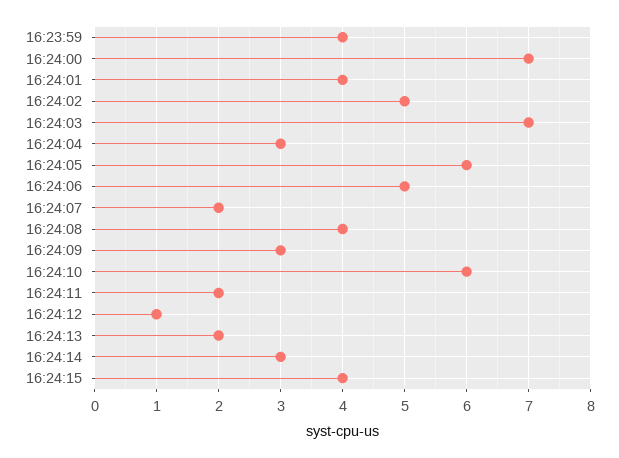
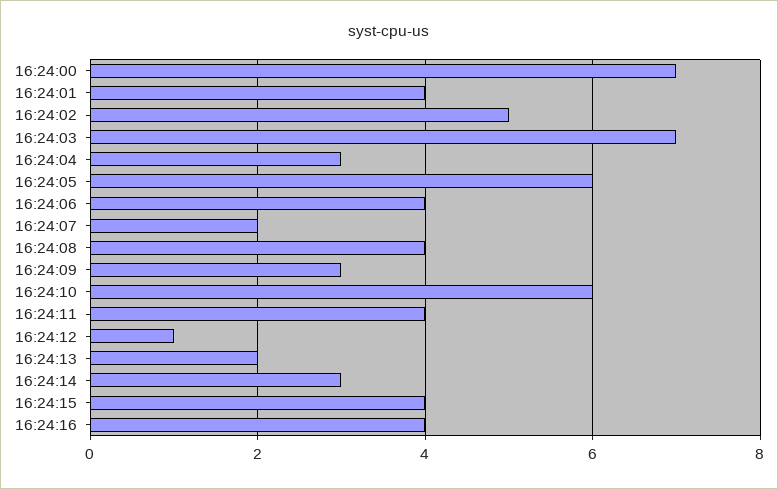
16:23:59: 4 -> none
16:24:06: 5 -> 4
16:24:11: 2 -> 4
16:24:16: none -> 4

